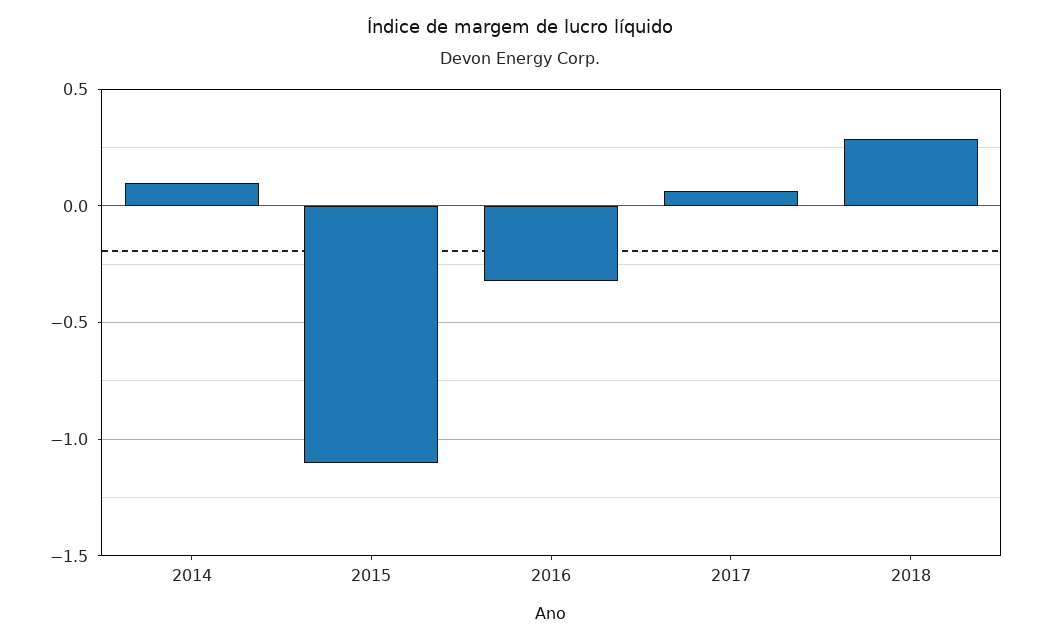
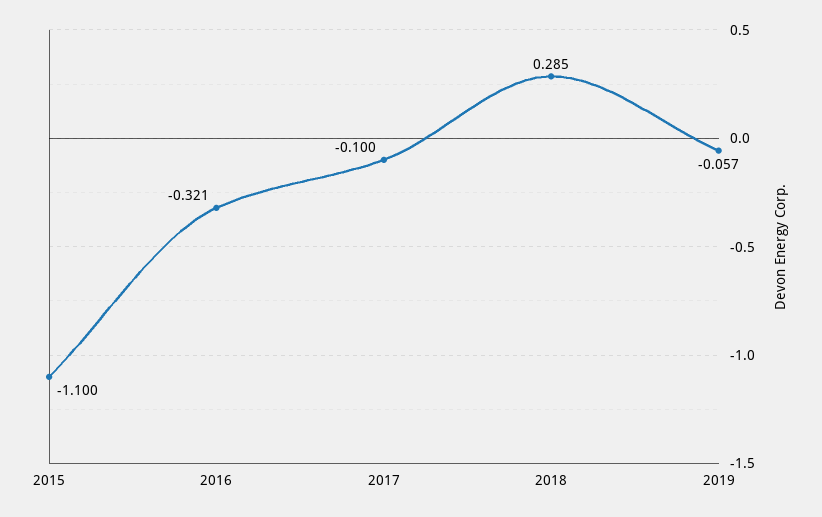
2014: 0.1 -> none
2017: 0.05 -> -0.1
2019: none -> -0.057

